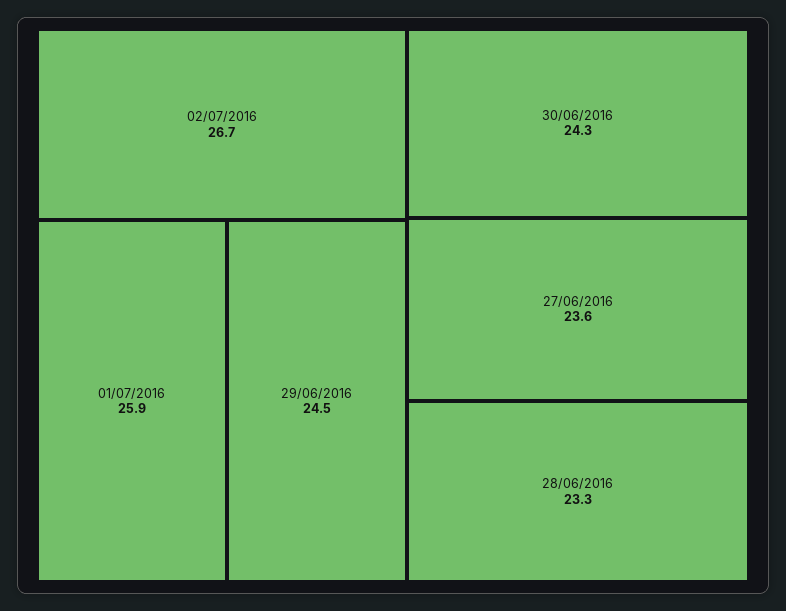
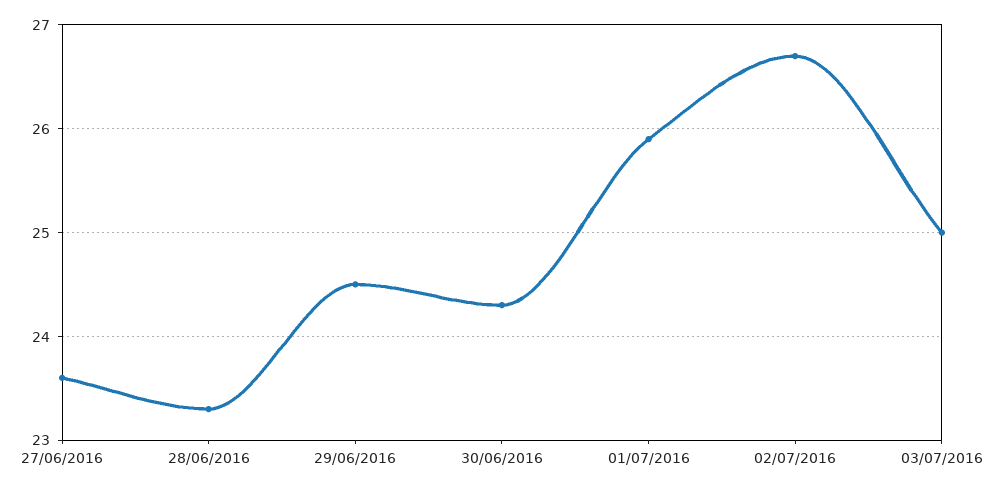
03/07/2016: none -> 25

